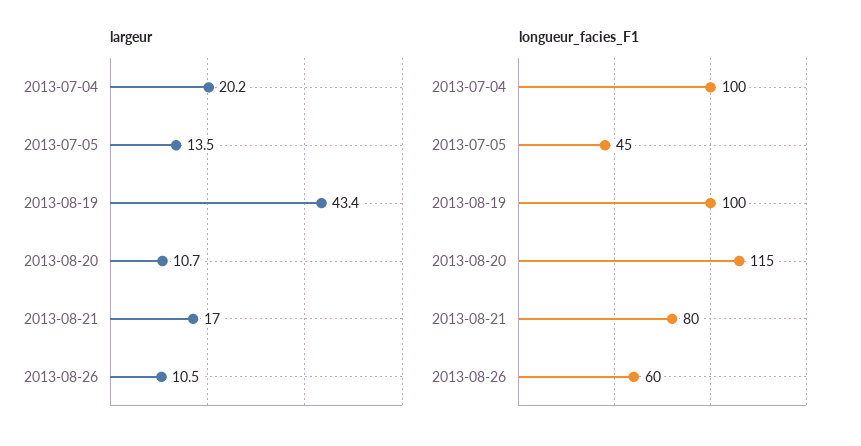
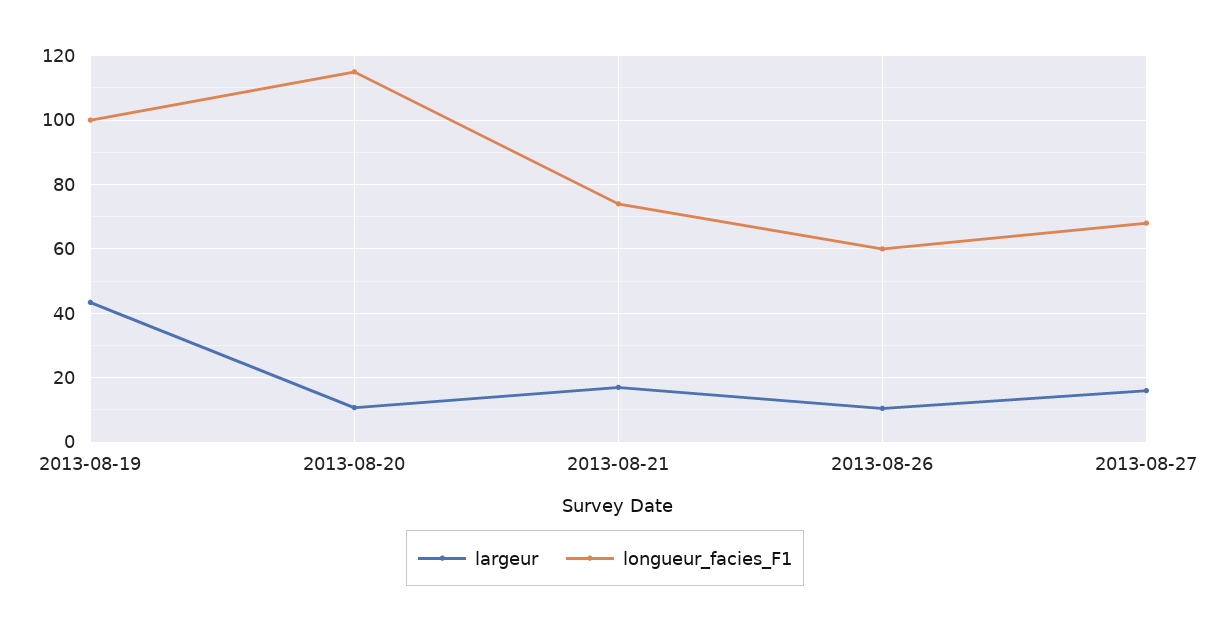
largeur, 2013-07-04: 20.2 -> none
largeur, 2013-07-05: 13.5 -> none
longueur_facies_F1, 2013-07-04: 100 -> none
longueur_facies_F1, 2013-07-05: 45 -> none
longueur_facies_F1, 2013-08-21: 80 -> 74
largeur, 2013-08-27: none -> 16
longueur_facies_F1, 2013-08-27: none -> 68

